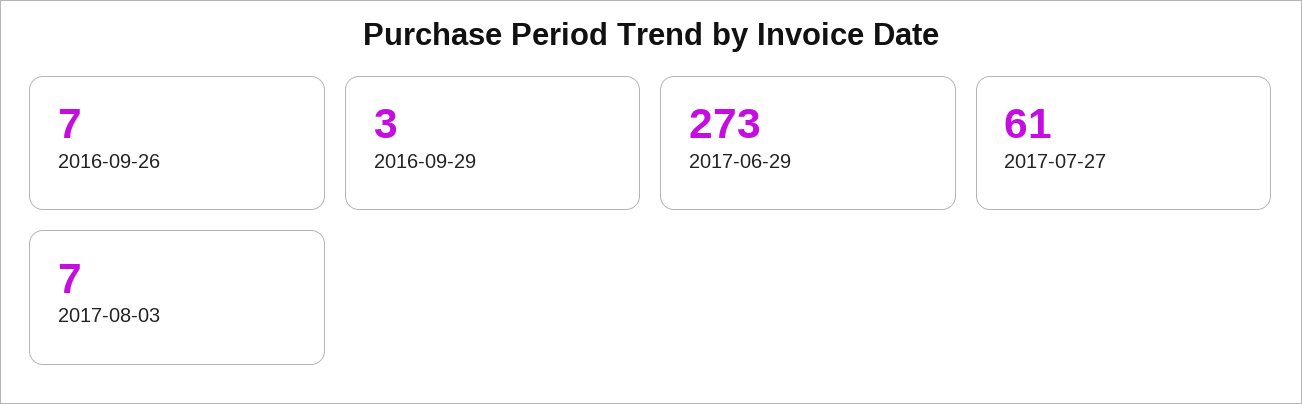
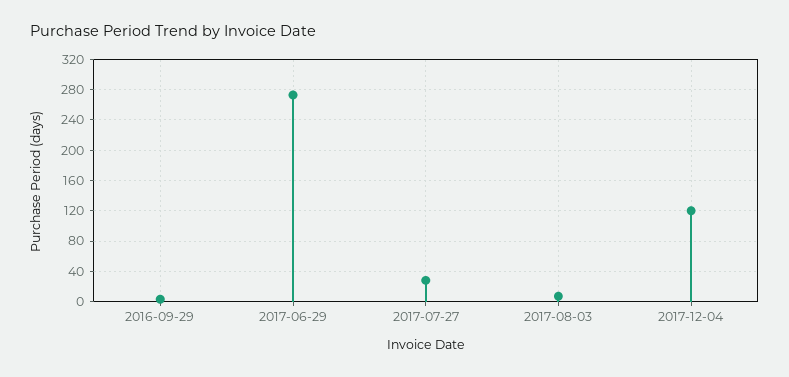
2016-09-26: 7 -> none
2017-07-27: 61 -> 30
2017-12-04: none -> 120

